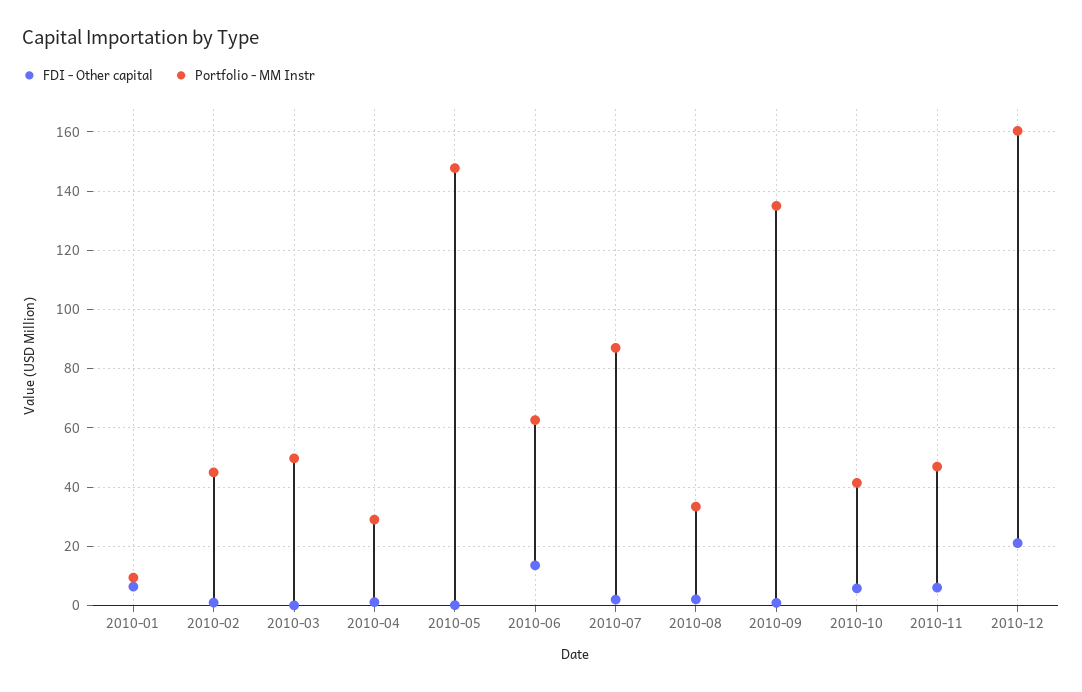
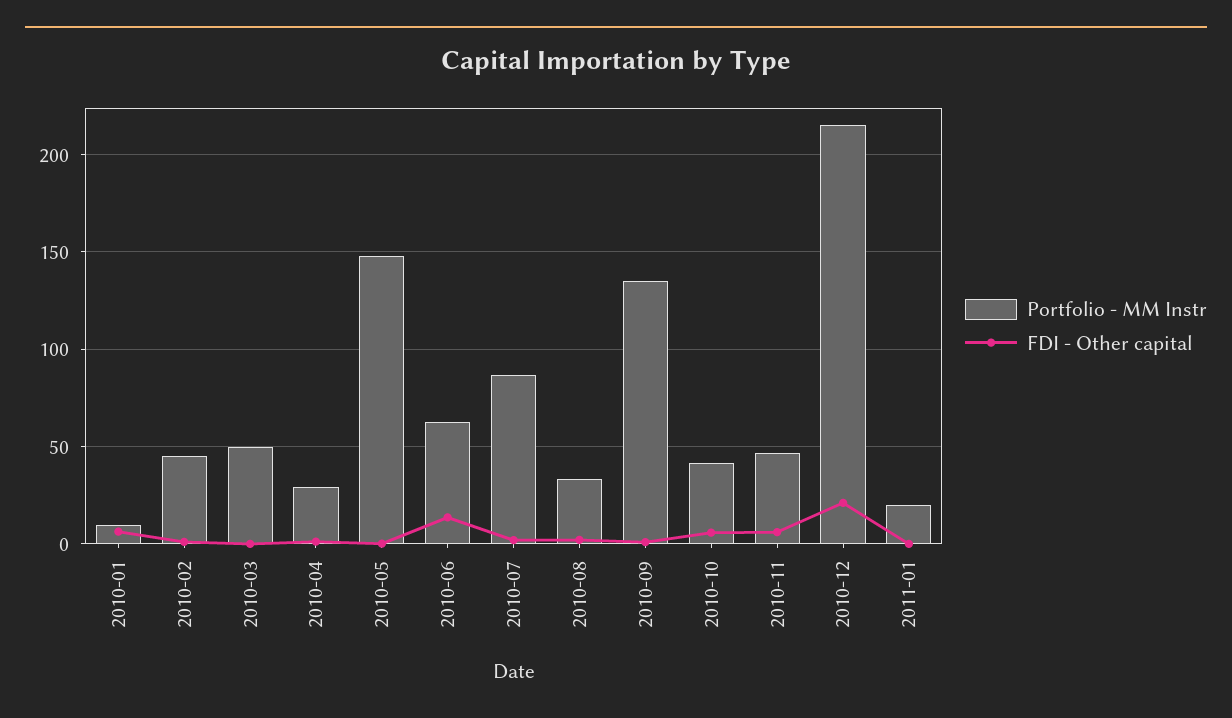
Portfolio - MM Instr, 2010-12: 160 -> 215
Portfolio - MM Instr, 2011-01: none -> 20
FDI - Other capital, 2011-01: none -> 0

